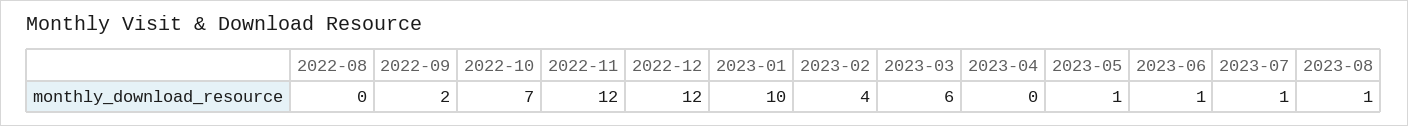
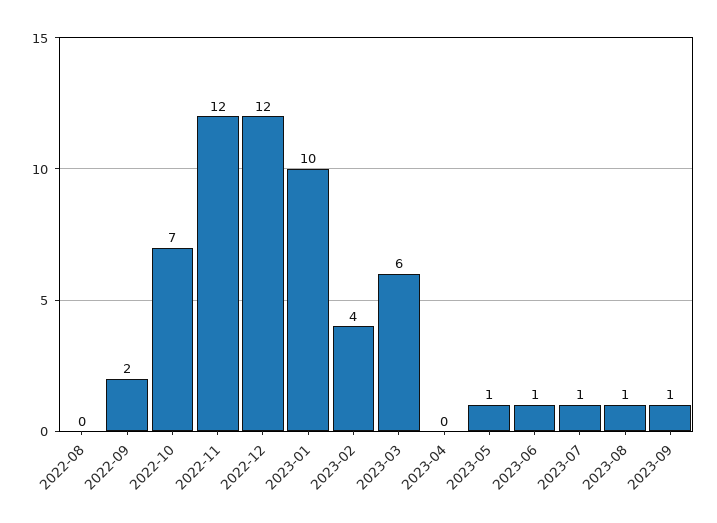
2023-09: none -> 1

